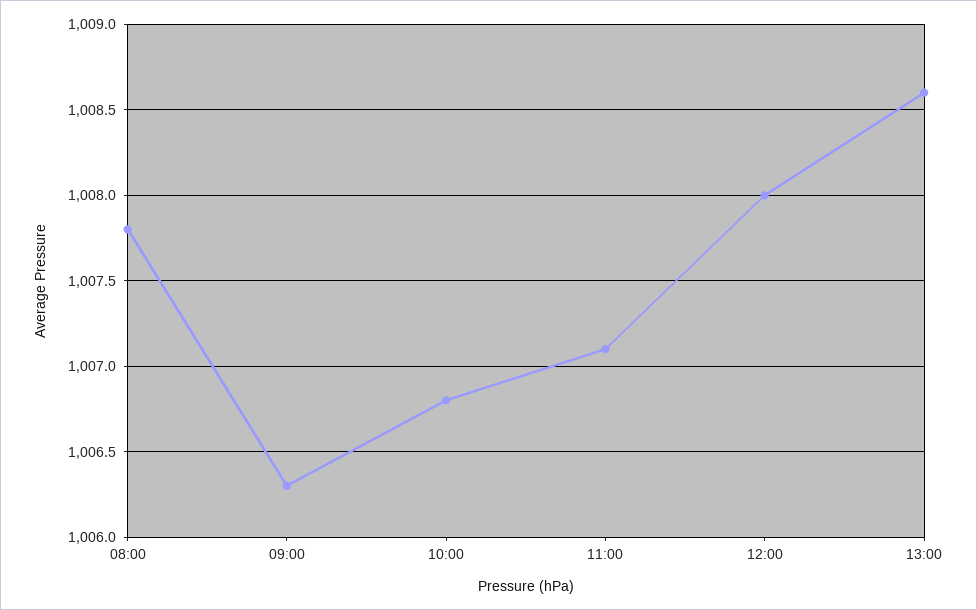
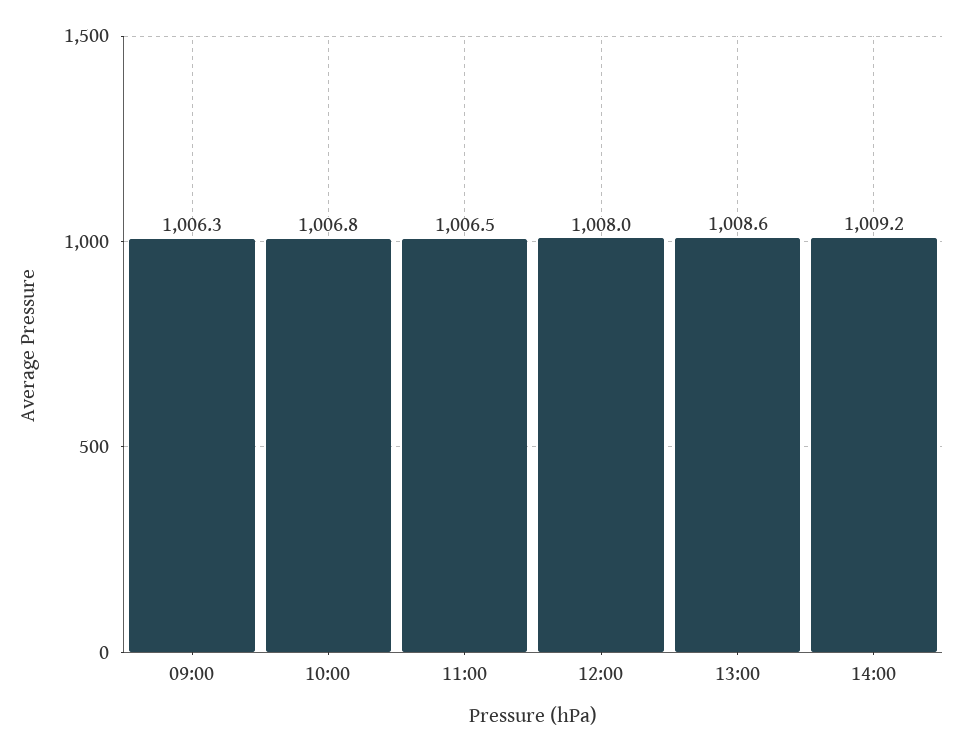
08:00: 1007.8 -> none
11:00: 1007.1 -> 1006.5
14:00: none -> 1009.2

